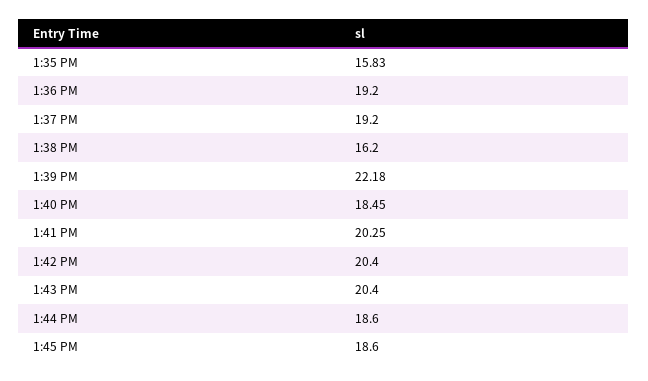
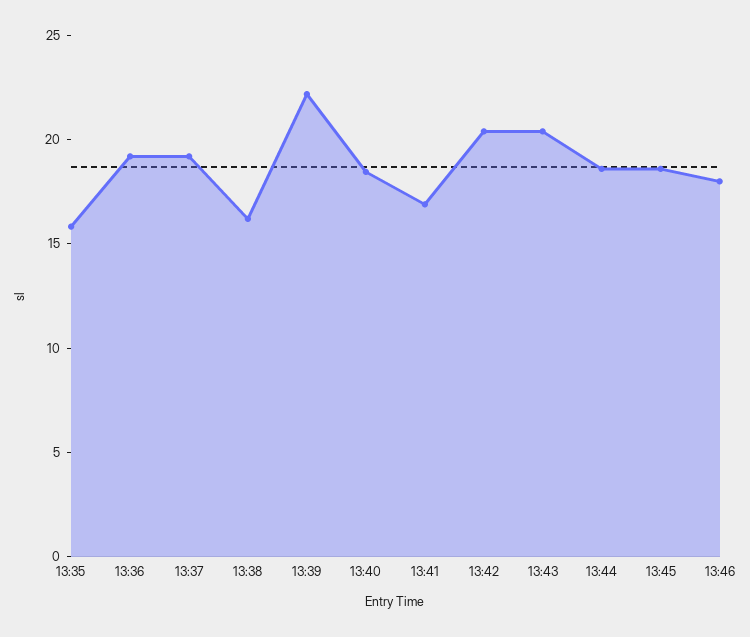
1:41 PM: 20.25 -> 17
13:46: none -> 18

